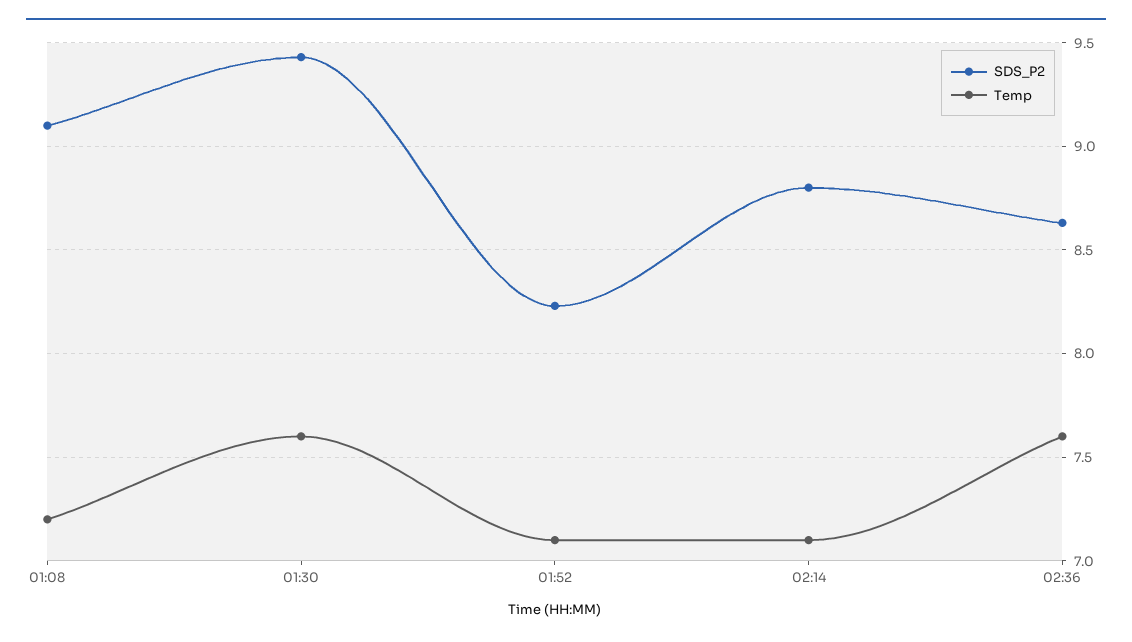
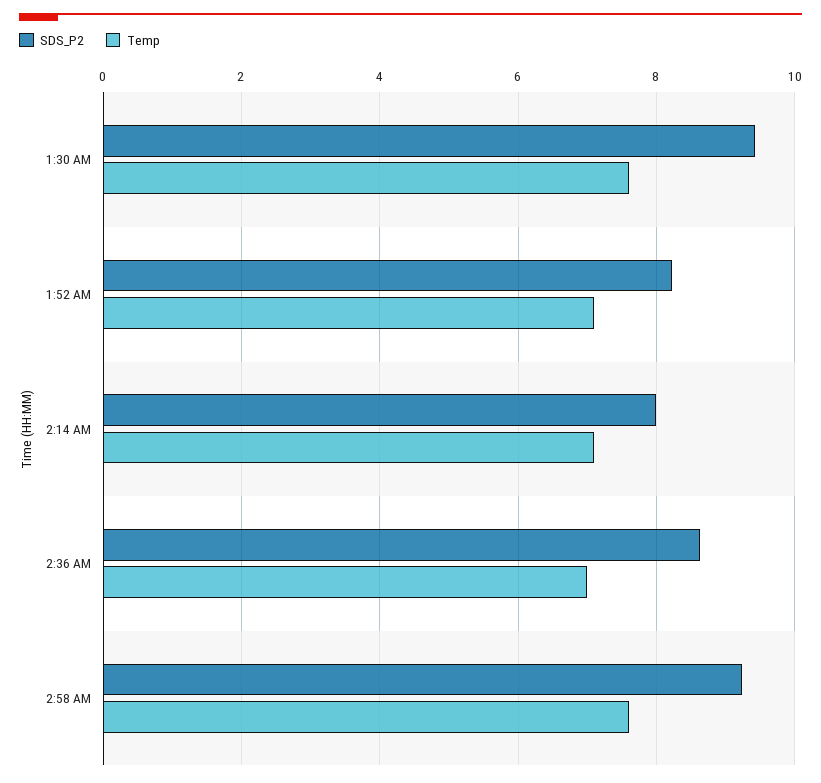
SDS_P2, 01:08: 9.1 -> none
Temp, 01:08: 7.2 -> none
SDS_P2, 02:14: 8.8 -> 8
Temp, 02:36: 7.6 -> 7
SDS_P2, 2:58 AM: none -> 9.2
Temp, 2:58 AM: none -> 7.6

